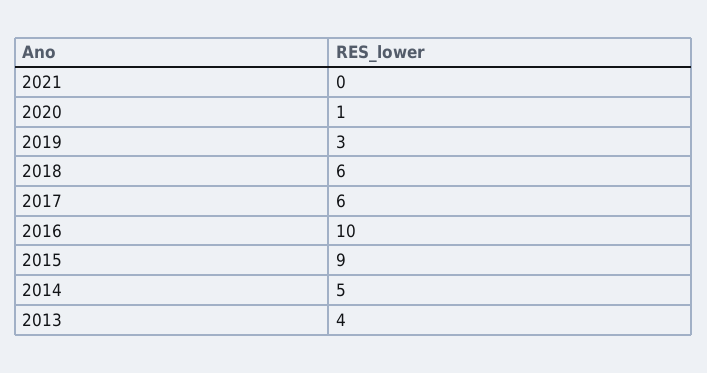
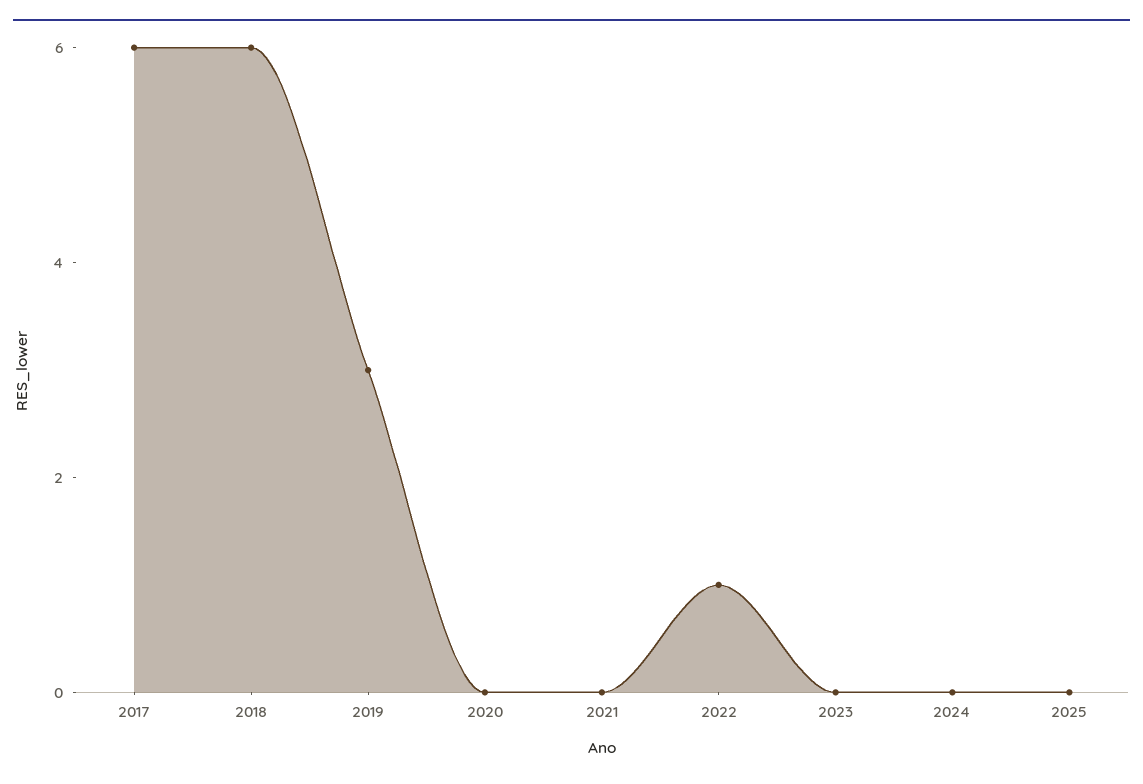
2020: 1 -> 0
2016: 10 -> none
2015: 9 -> none
2014: 5 -> none
2013: 4 -> none
2022: none -> 1
2023: none -> 0
2024: none -> 0
2025: none -> 0

